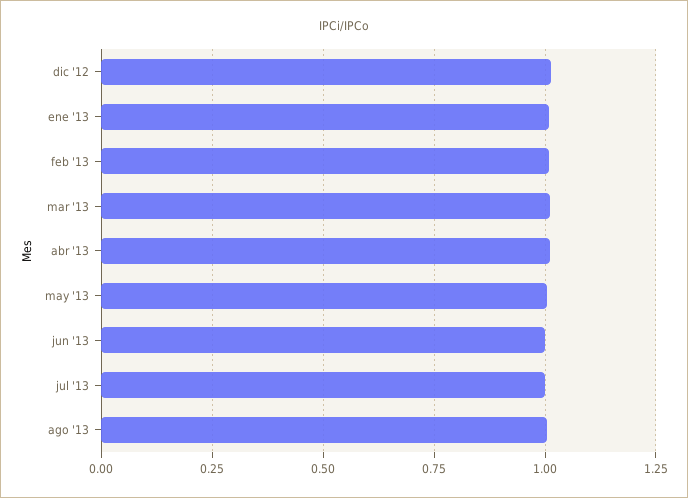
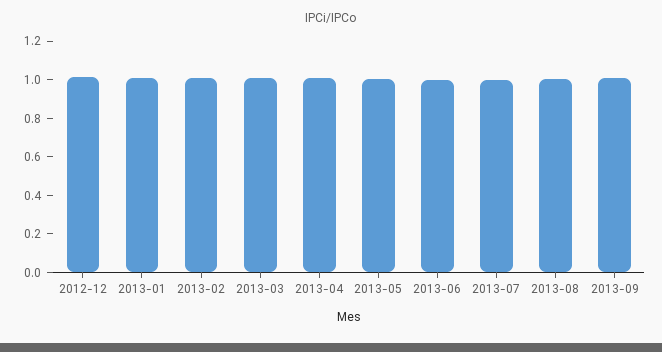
2013-09: none -> 1

